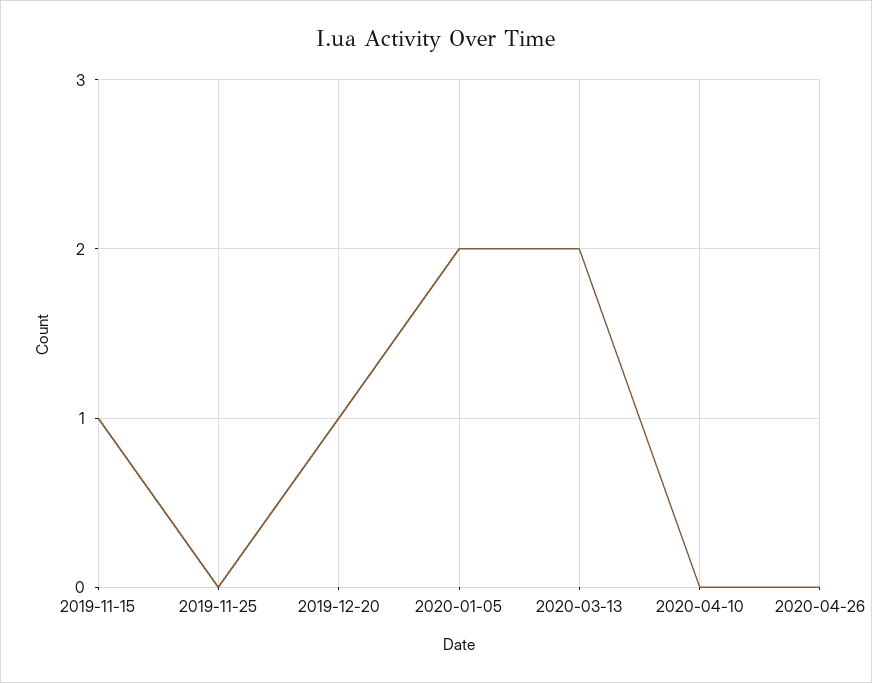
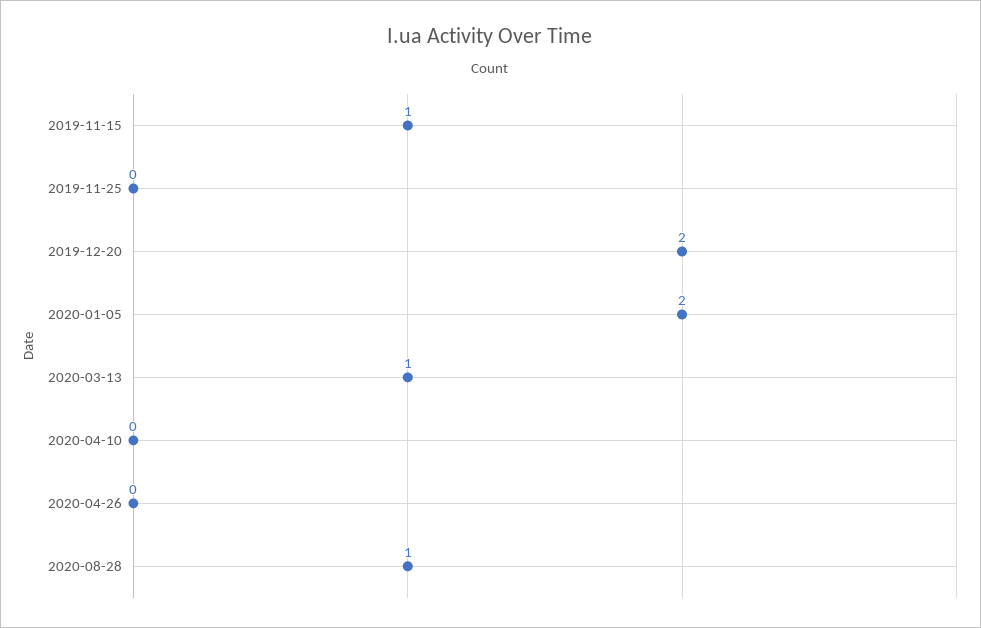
2019-12-20: 1 -> 2
2020-03-13: 2 -> 1
2020-08-28: none -> 1

